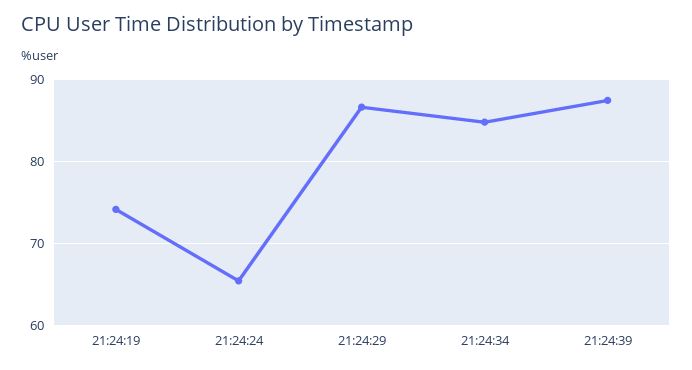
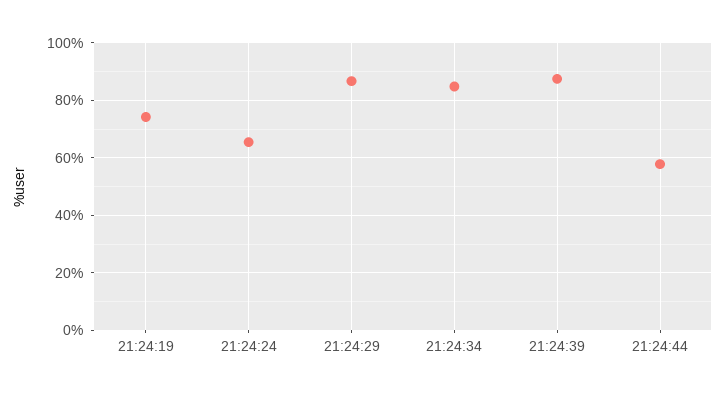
21:24:44: none -> 57.5

